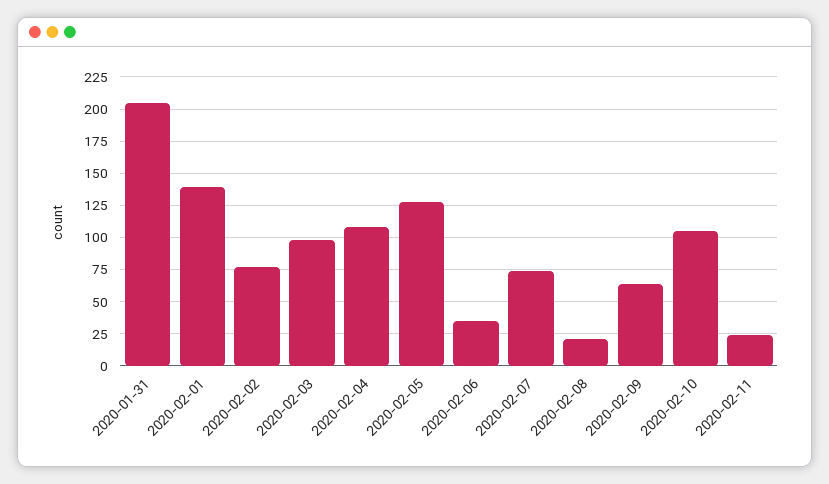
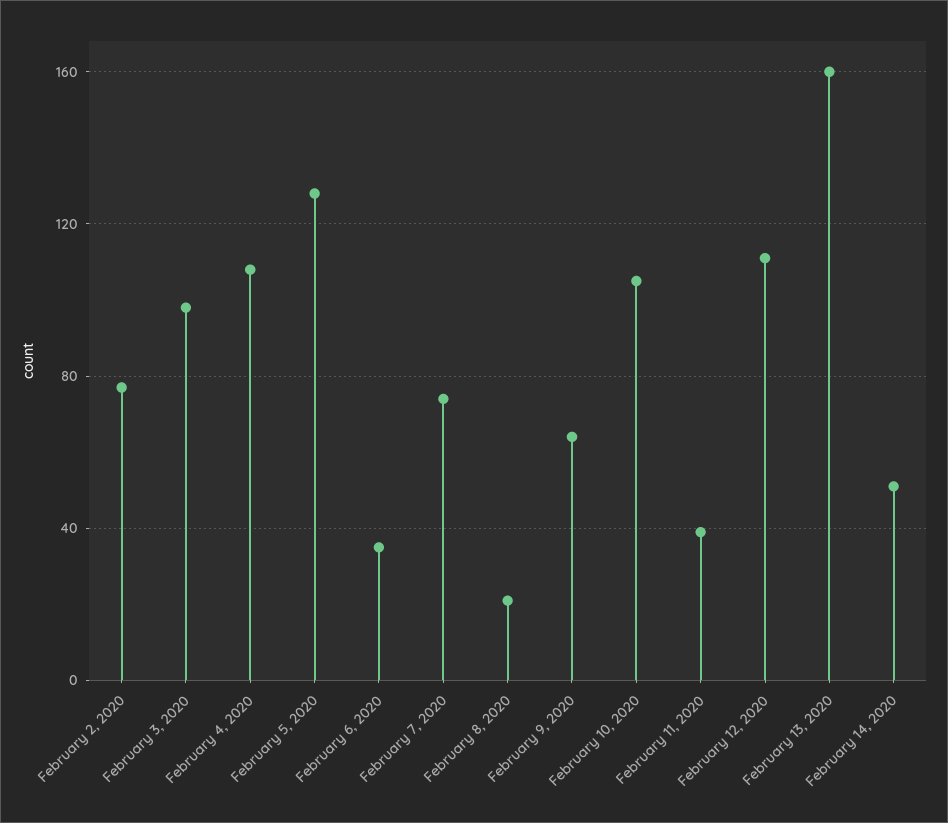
2020-01-31: 205 -> none
2020-02-01: 140 -> none
2020-02-11: 25 -> 40
February 12, 2020: none -> 110
February 13, 2020: none -> 160
February 14, 2020: none -> 50

